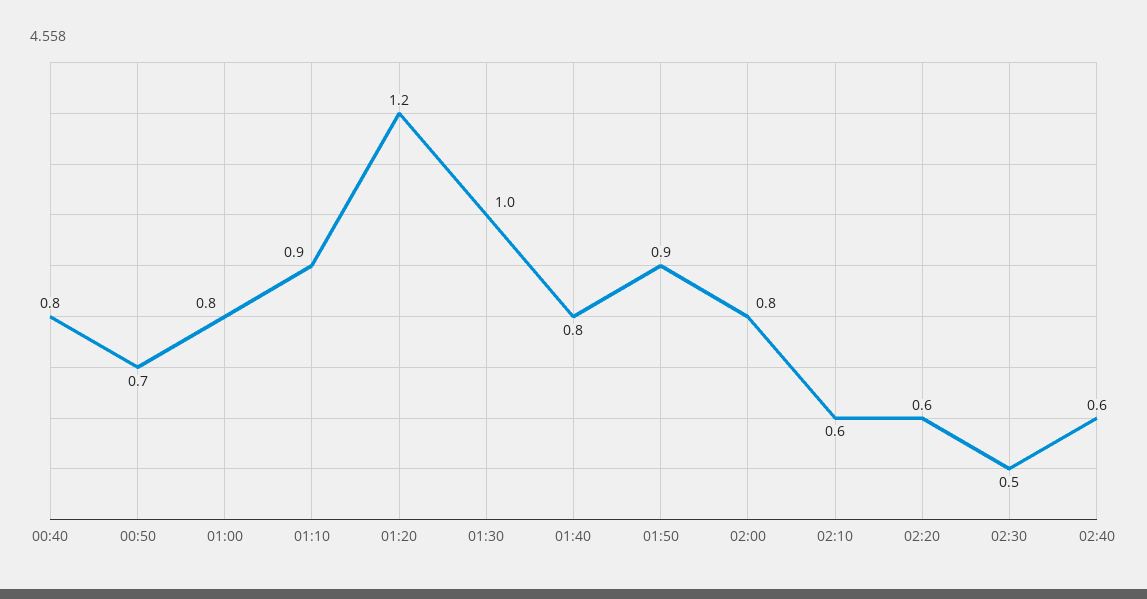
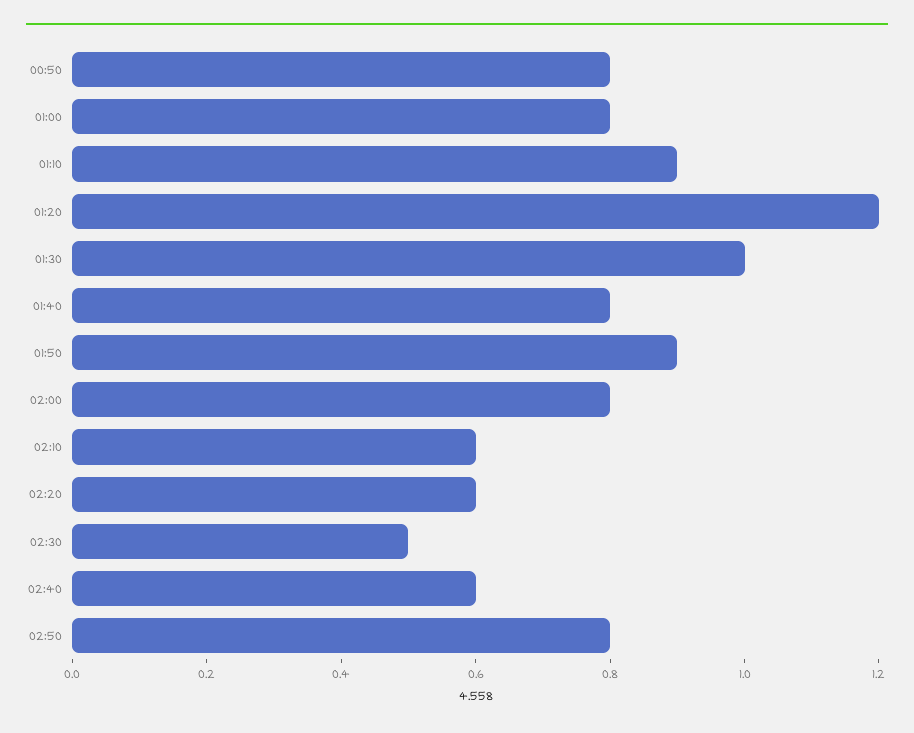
00:40: 0.8 -> none
00:50: 0.7 -> 0.8
02:50: none -> 0.8

